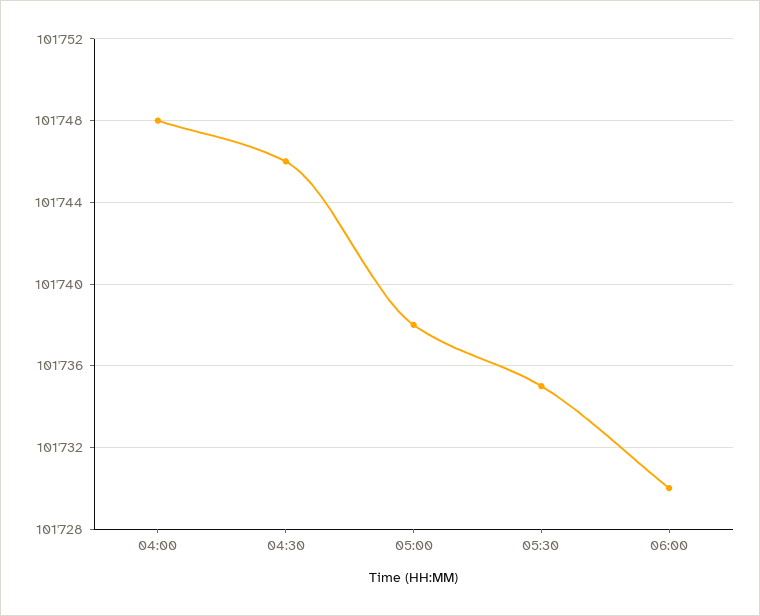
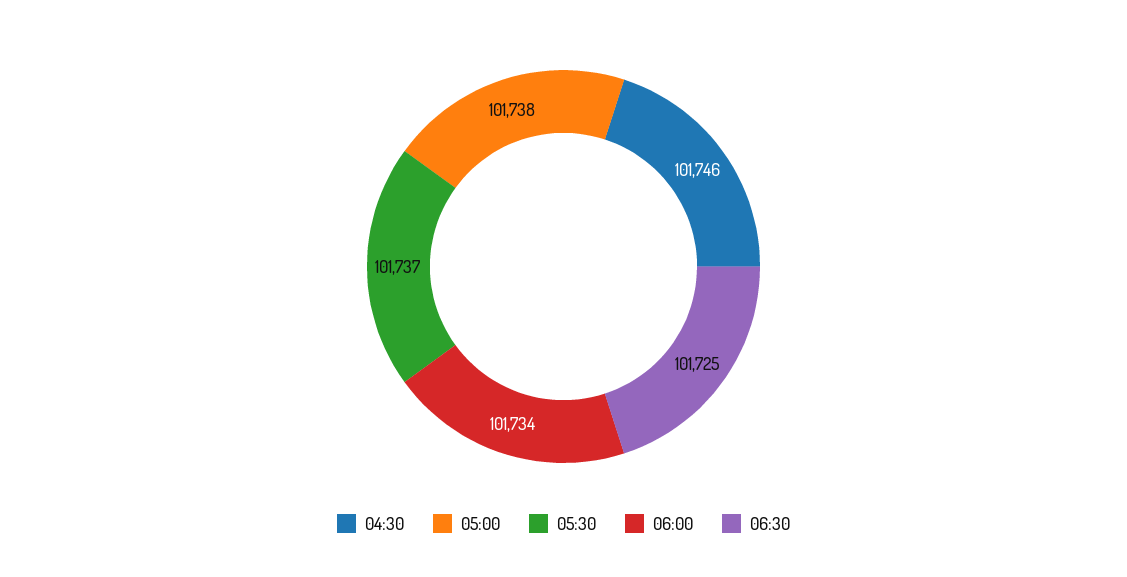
04:00: 101748 -> none
05:30: 101735 -> 101737
06:00: 101730 -> 101734
06:30: none -> 101725

